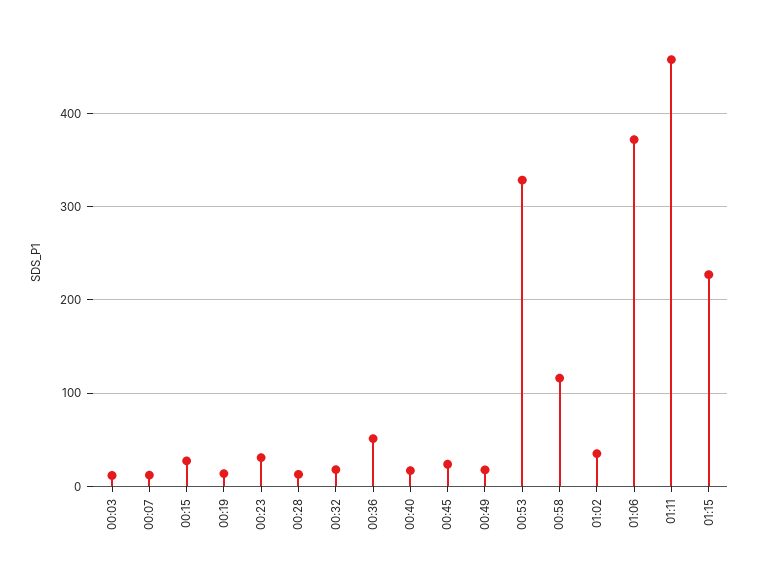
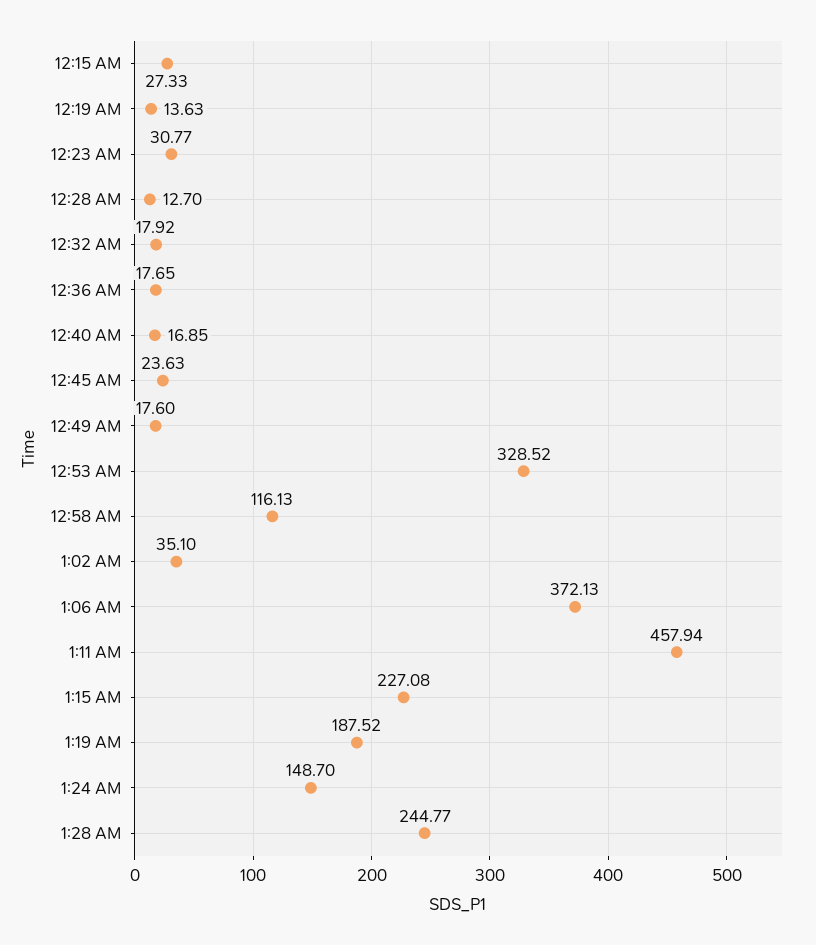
00:03: 10 -> none
00:07: 10 -> none
00:36: 50 -> 17.65
1:19 AM: none -> 187.52
1:24 AM: none -> 148.7
1:28 AM: none -> 244.77

